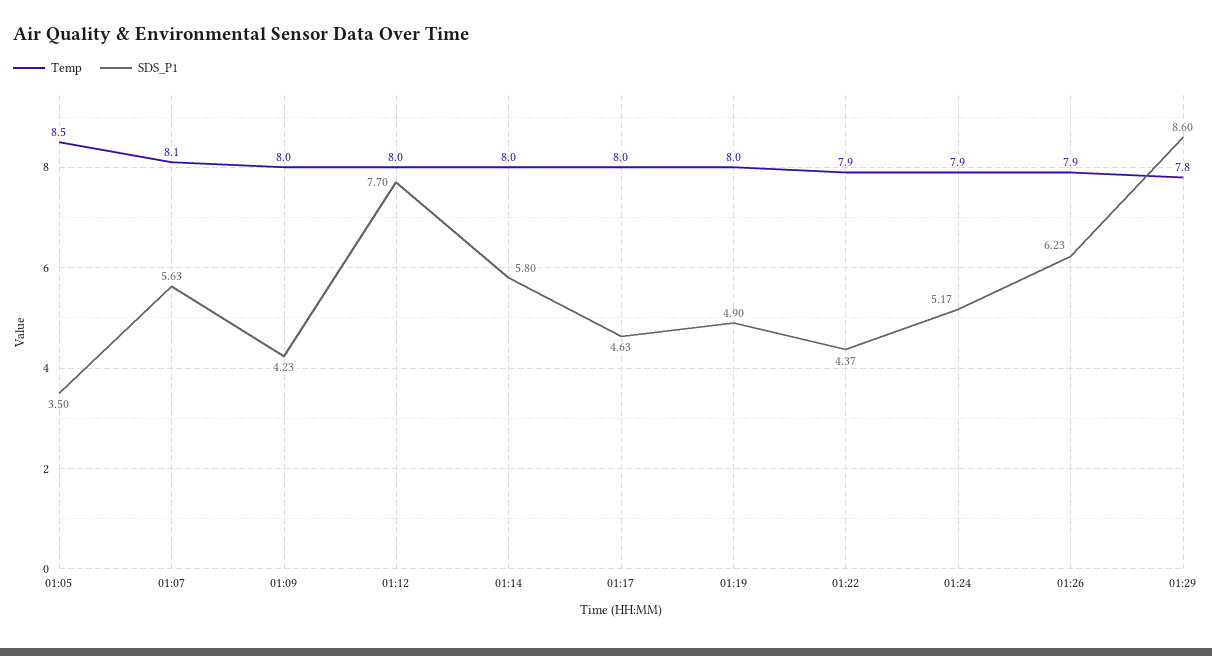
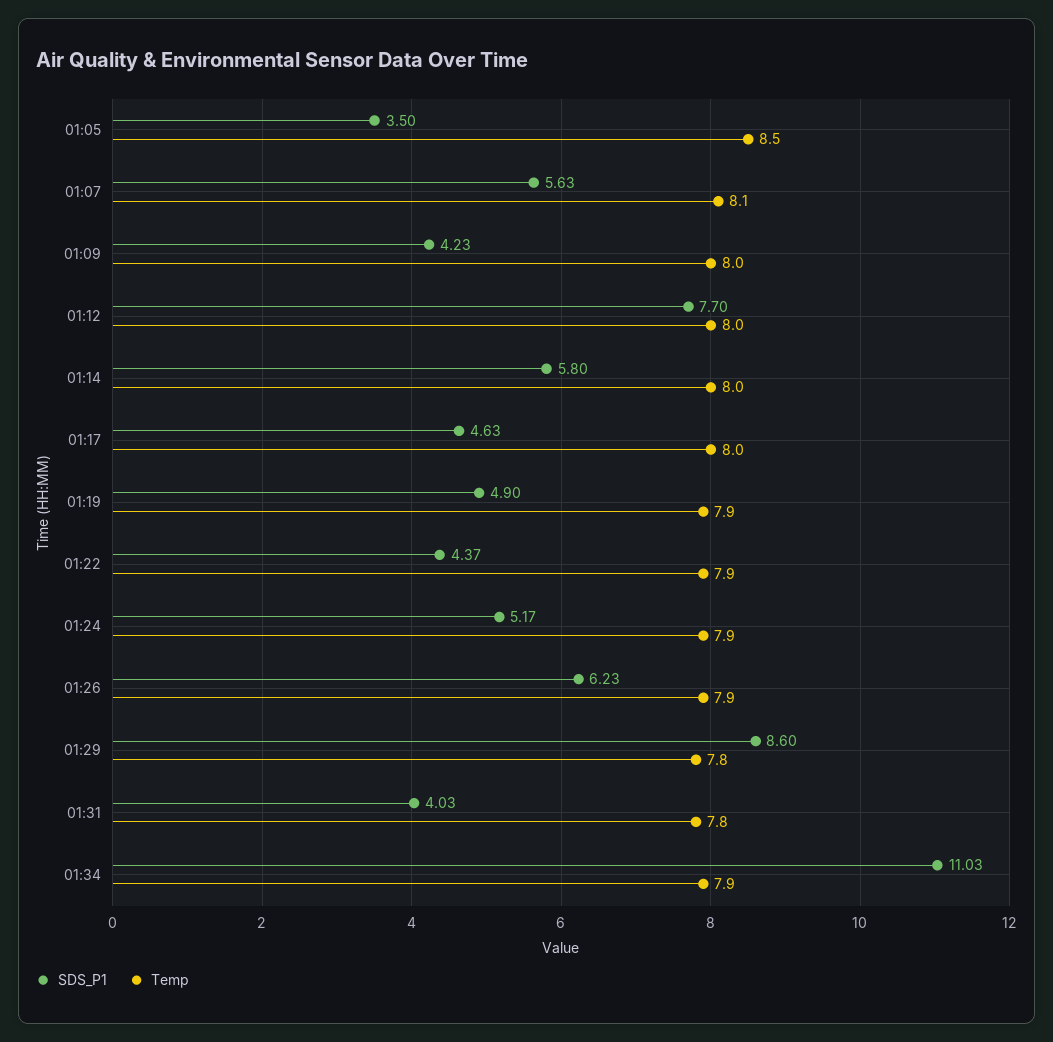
Temp, 01:19: 8 -> 7.9
SDS_P1, 01:31: none -> 4.03
Temp, 01:31: none -> 7.8
SDS_P1, 01:34: none -> 11.03
Temp, 01:34: none -> 7.9

